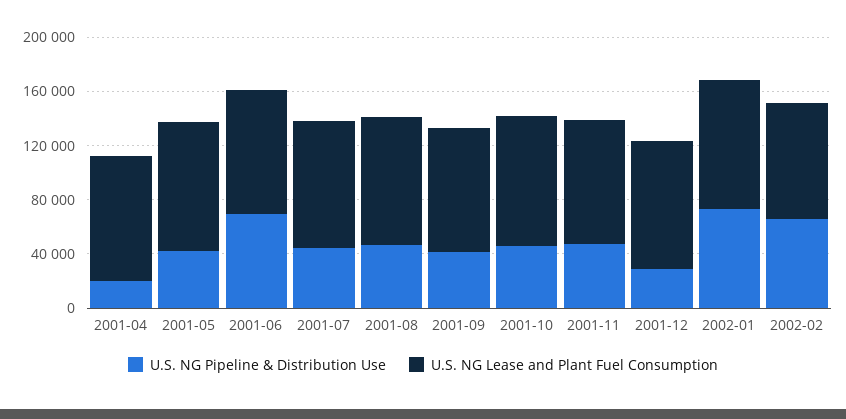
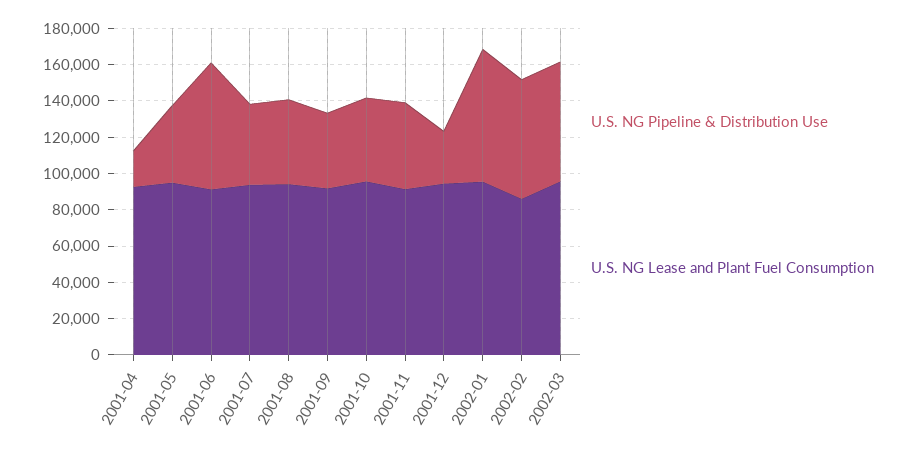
U.S. NG Pipeline & Distribution Use, 2002-03: none -> 65000
U.S. NG Lease and Plant Fuel Consumption, 2002-03: none -> 95000

